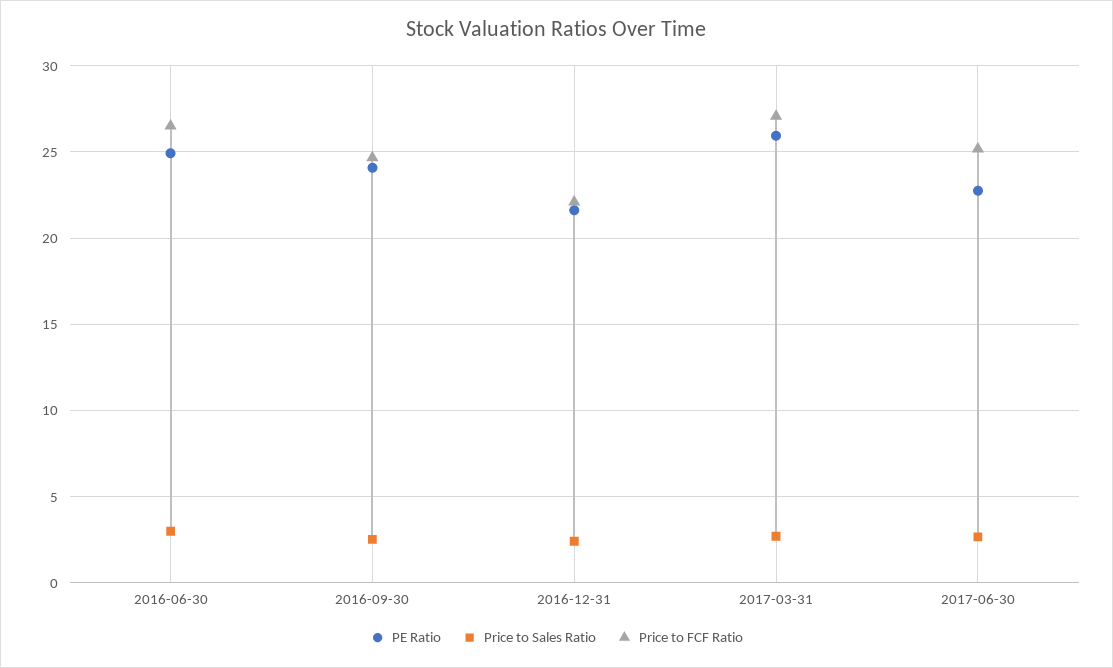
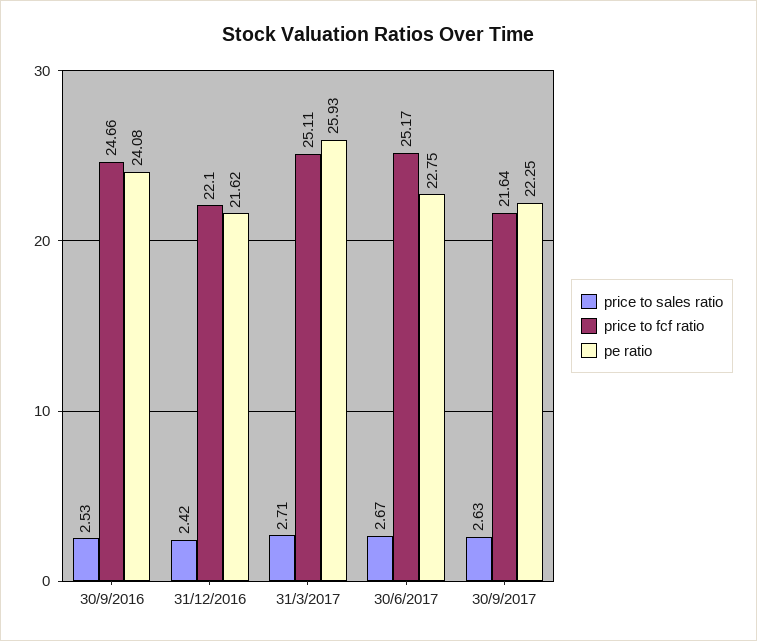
PE Ratio, 2016-06-30: 25 -> none
Price to Sales Ratio, 2016-06-30: 3 -> none
Price to FCF Ratio, 2016-06-30: 26.5 -> none
Price to FCF Ratio, 2017-03-31: 27 -> 25.11
Price to Sales Ratio, 30/9/2017: none -> 2.63
Price to FCF Ratio, 30/9/2017: none -> 21.64
PE Ratio, 30/9/2017: none -> 22.25

